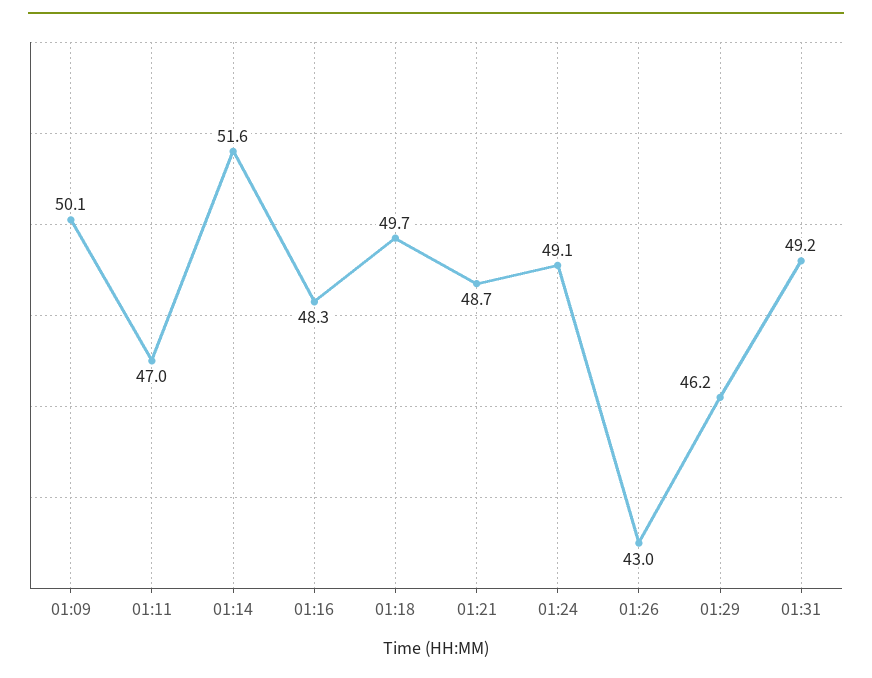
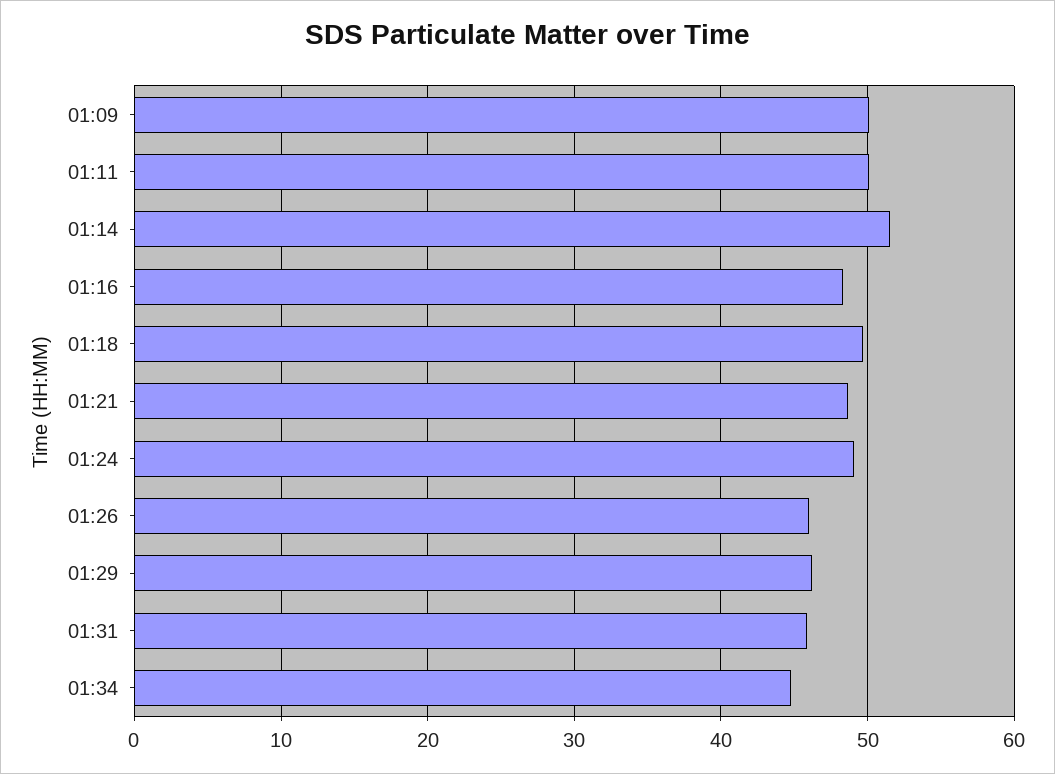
01:11: 47 -> 50
01:26: 43 -> 46
01:31: 49.2 -> 46
01:34: none -> 45

